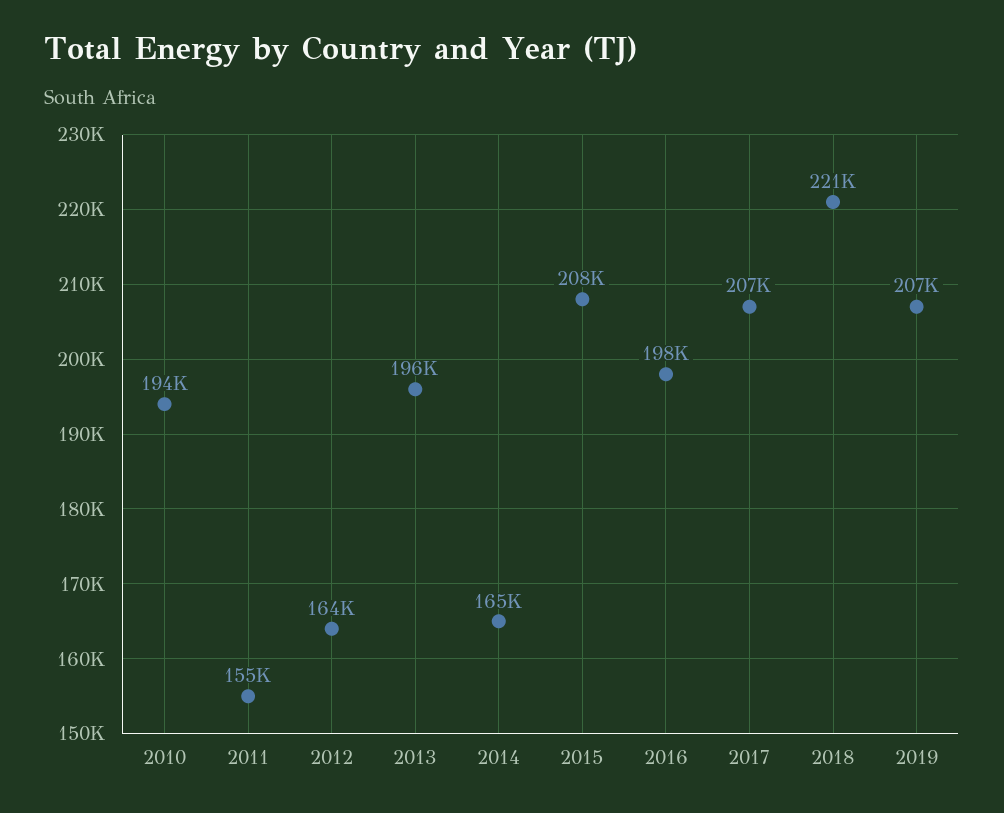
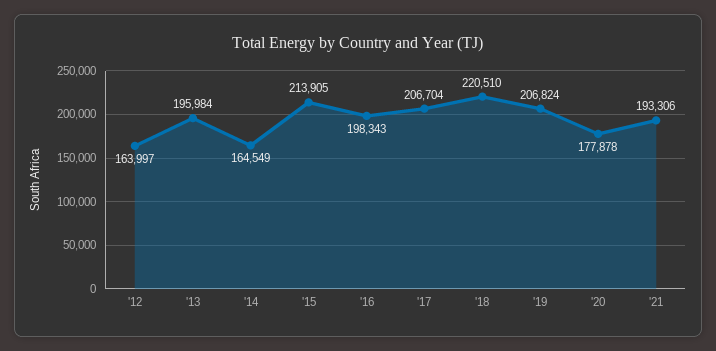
2010: 194000 -> none
2011: 155000 -> none
2015: 208000 -> 213905
'20: none -> 177878
'21: none -> 193306

